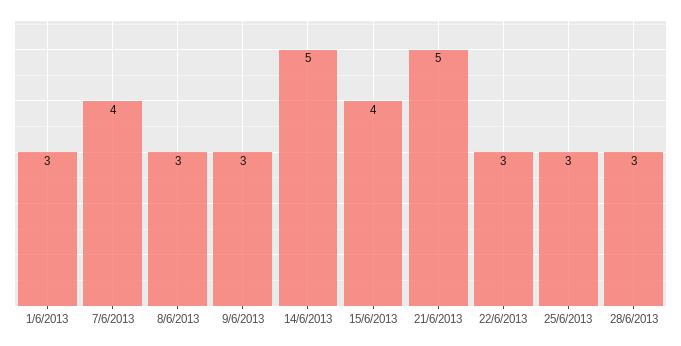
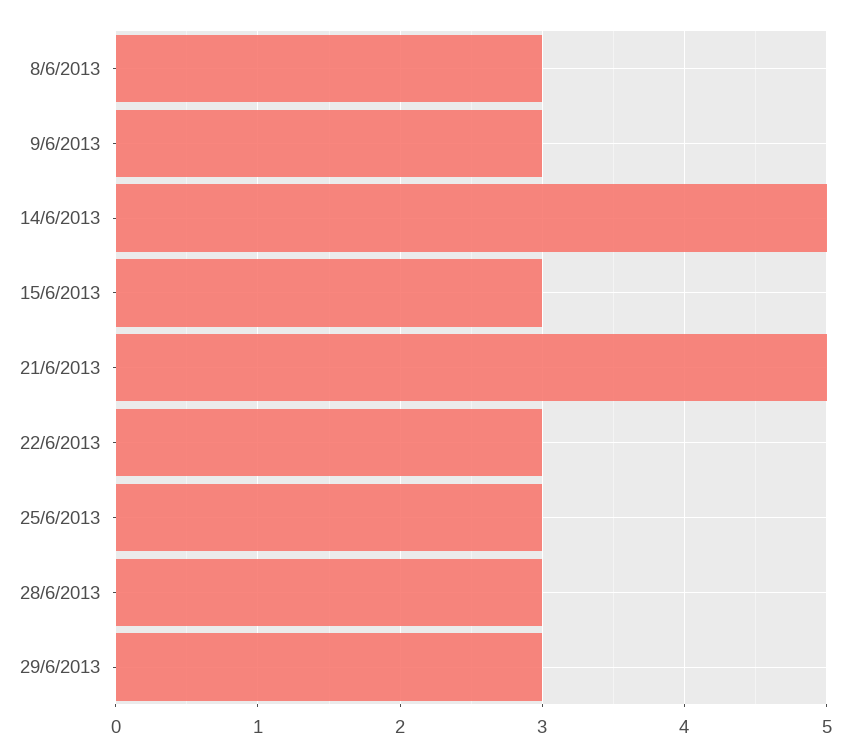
1/6/2013: 3 -> none
7/6/2013: 4 -> none
15/6/2013: 4 -> 3
29/6/2013: none -> 3

